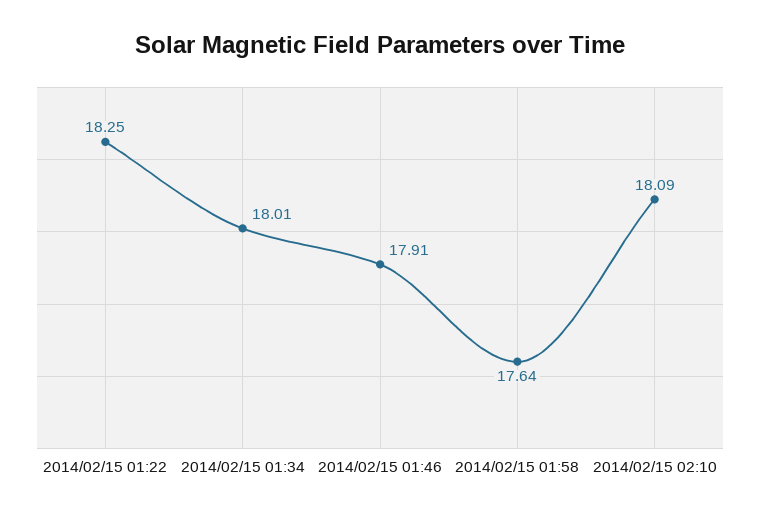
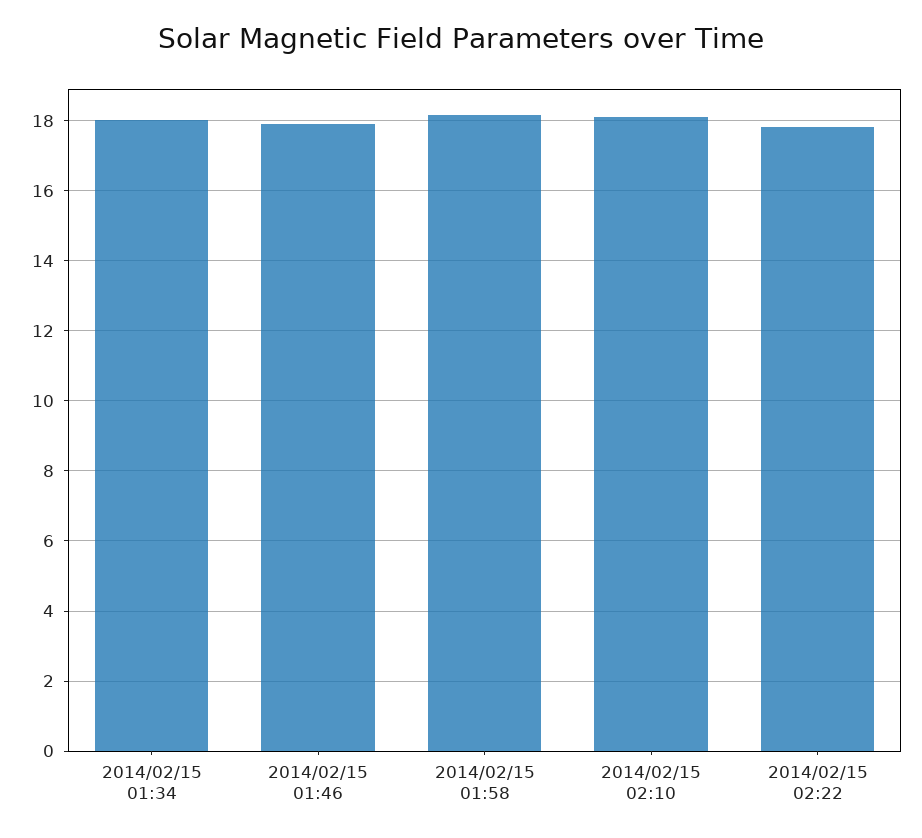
2014/02/15 01:22: 18.25 -> none
2014/02/15 01:58: 17.64 -> 18.2
2014/02/15 02:22: none -> 17.8

